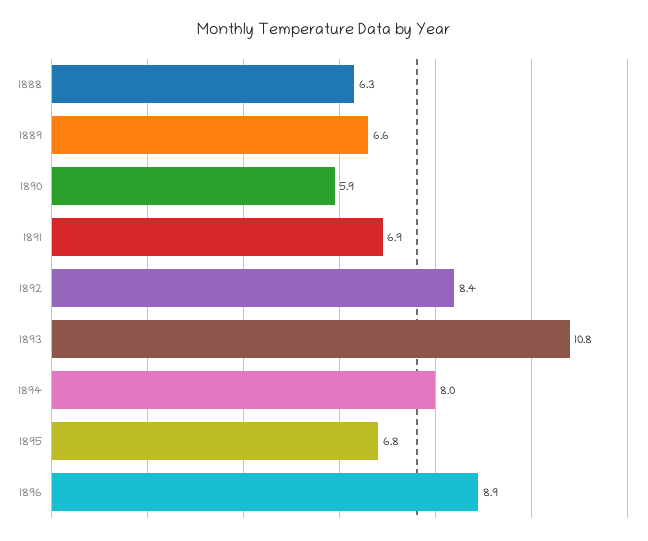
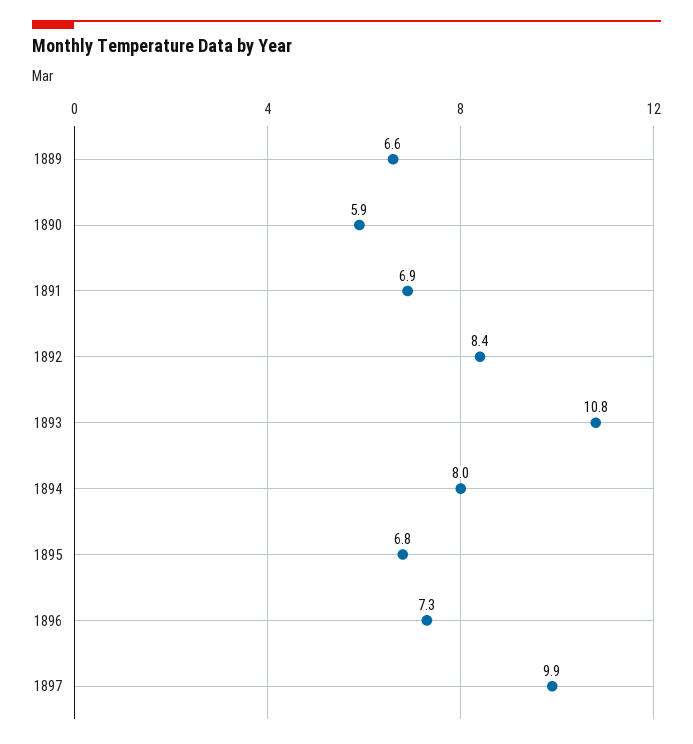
1888: 6.3 -> none
1896: 8.9 -> 7.3
1897: none -> 9.9

